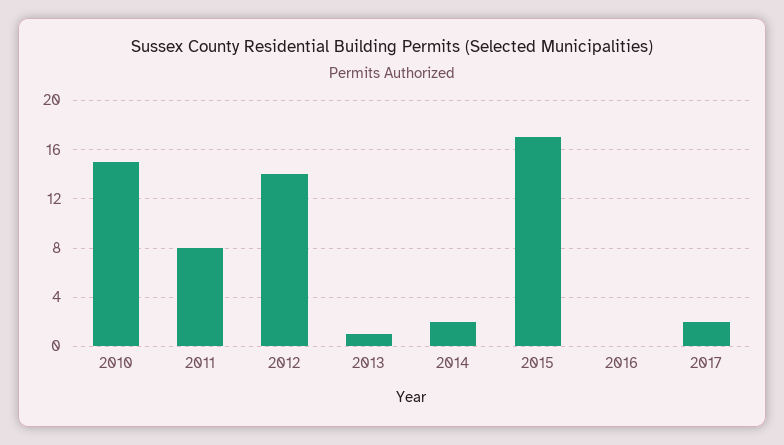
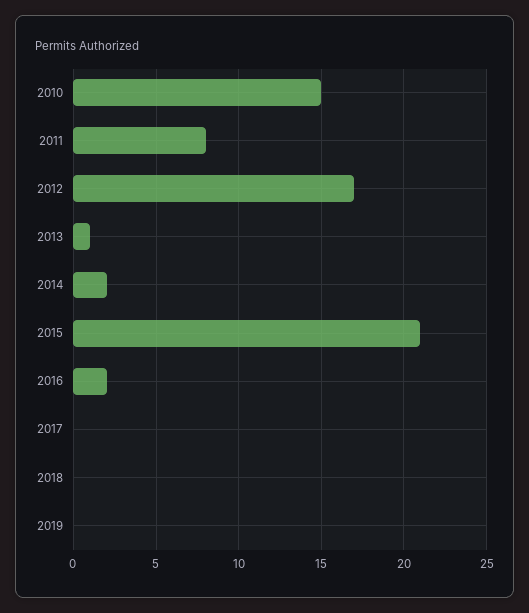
2012: 14 -> 17
2015: 17 -> 21
2016: 0 -> 2
2017: 2 -> 0
2018: none -> 0
2019: none -> 0

